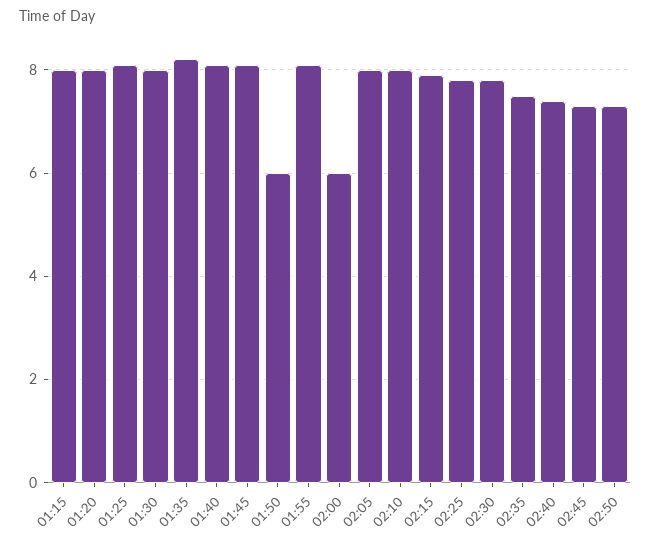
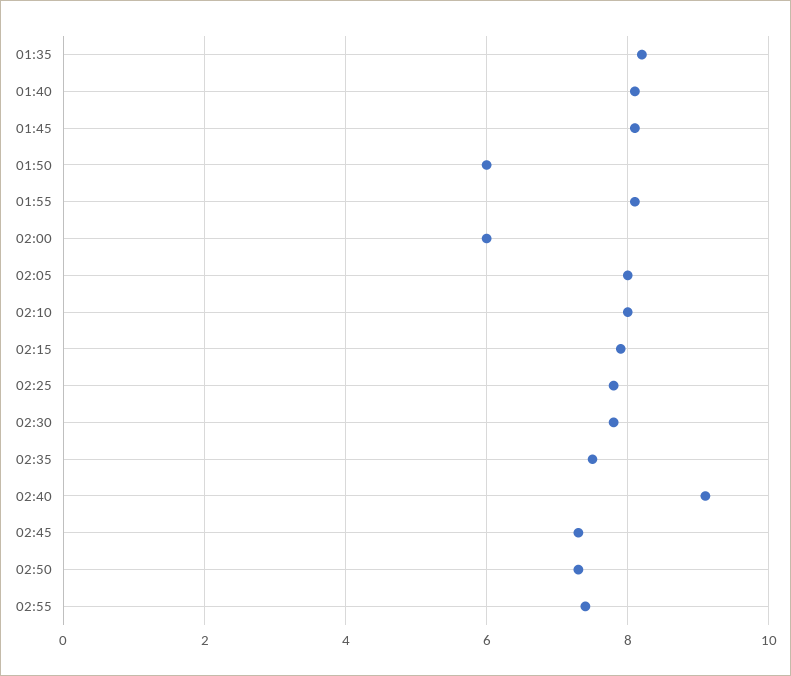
01:15: 8 -> none
01:20: 8 -> none
01:25: 8 -> none
01:30: 8 -> none
02:40: 7.5 -> 9
02:55: none -> 7.5

